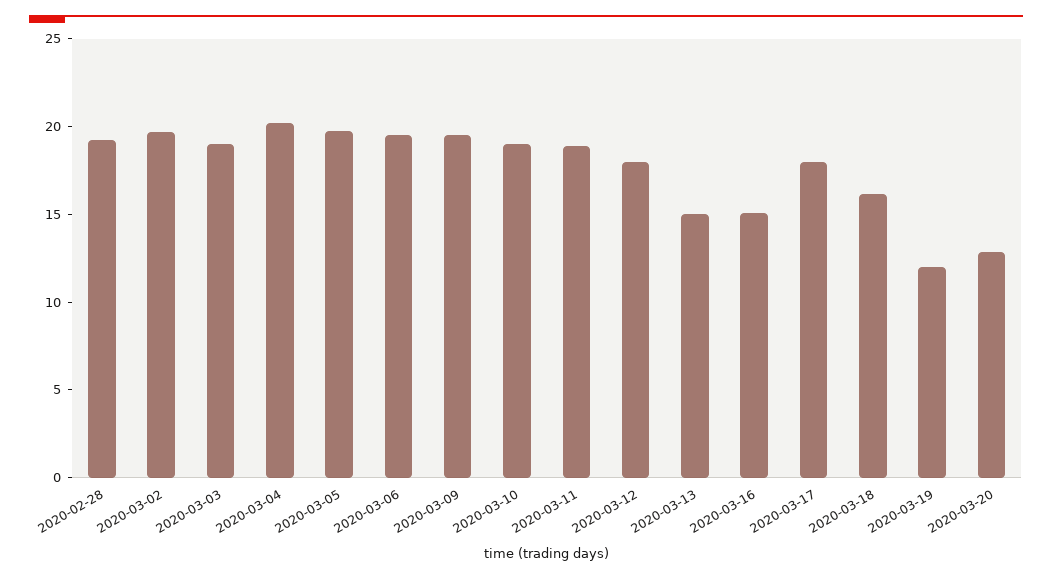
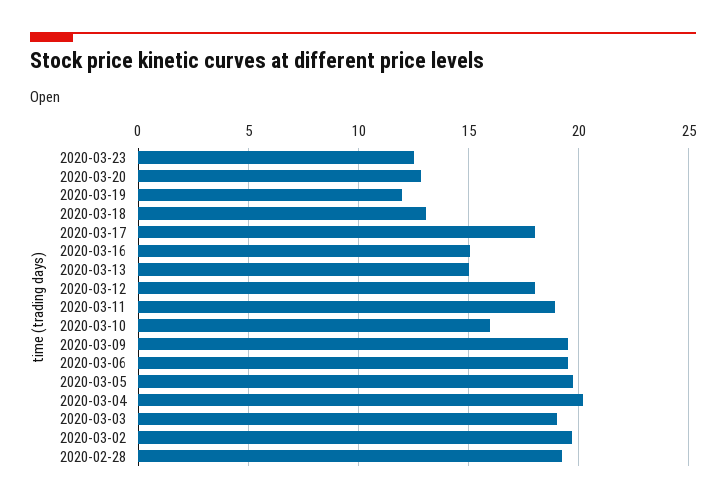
2020-03-10: 19 -> 16
2020-03-18: 16 -> 13
2020-03-23: none -> 12.5

